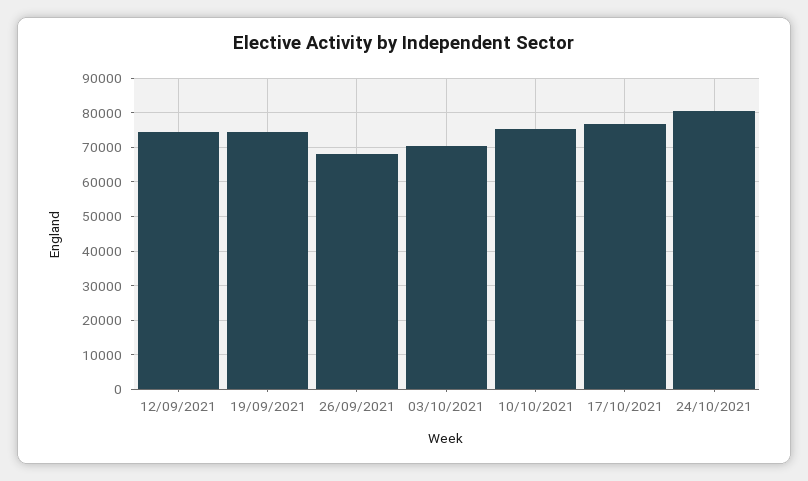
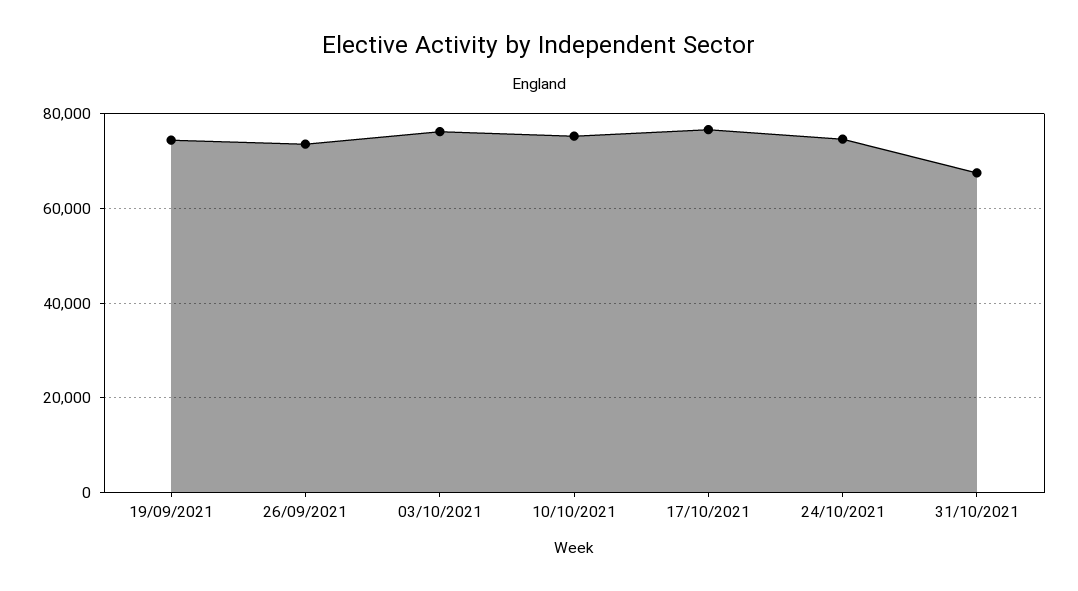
12/09/2021: 74000 -> none
26/09/2021: 68000 -> 74000
03/10/2021: 70000 -> 76000
24/10/2021: 80000 -> 74000
31/10/2021: none -> 68000

